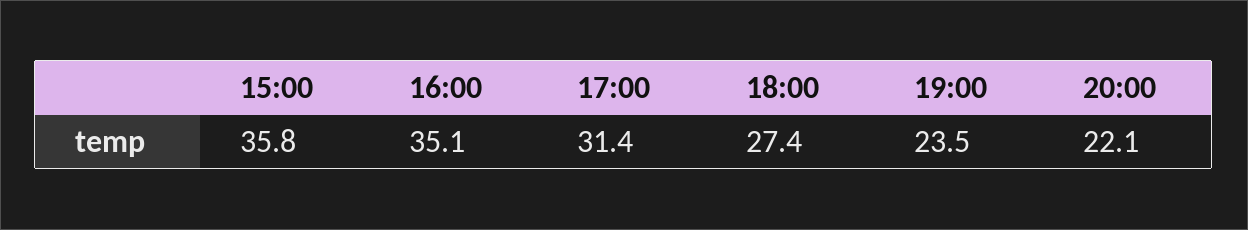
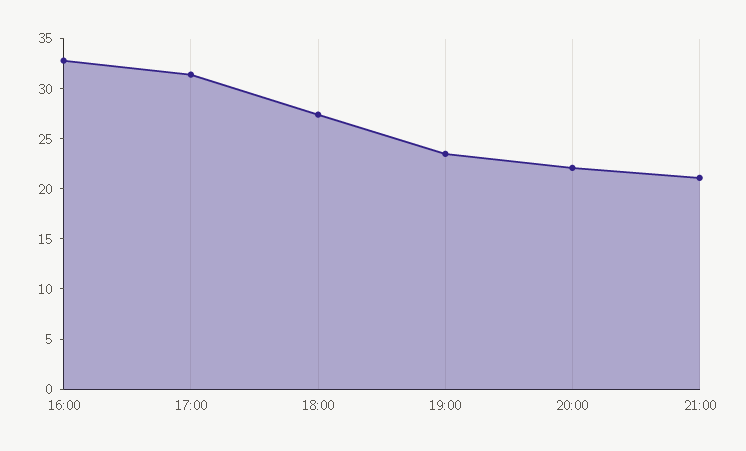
15:00: 35.8 -> none
16:00: 35.1 -> 33
21:00: none -> 21

